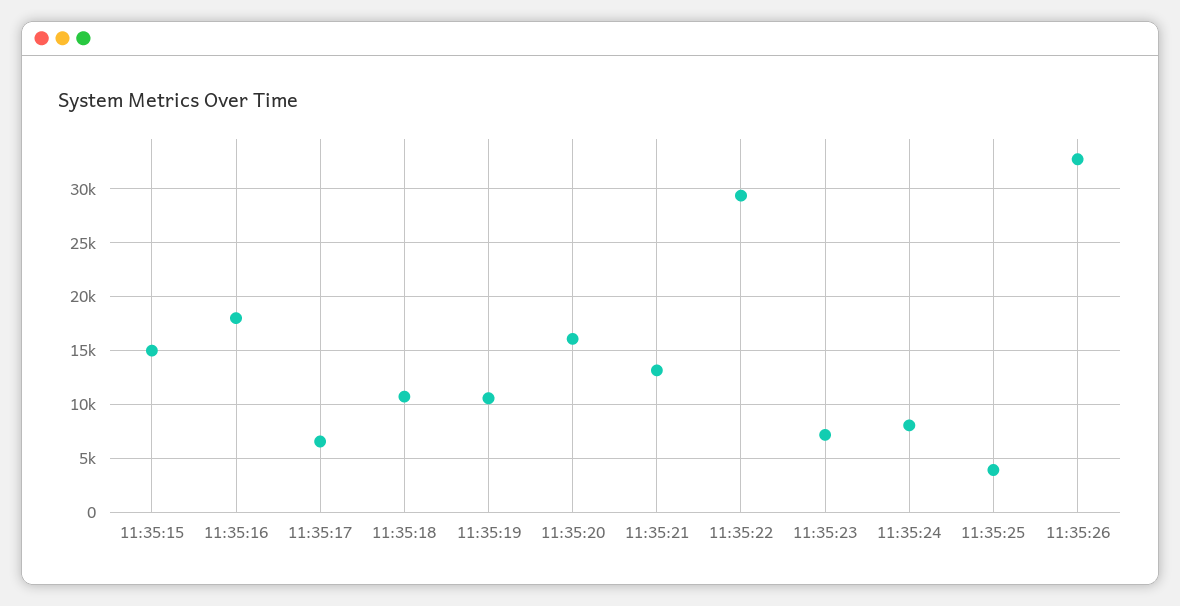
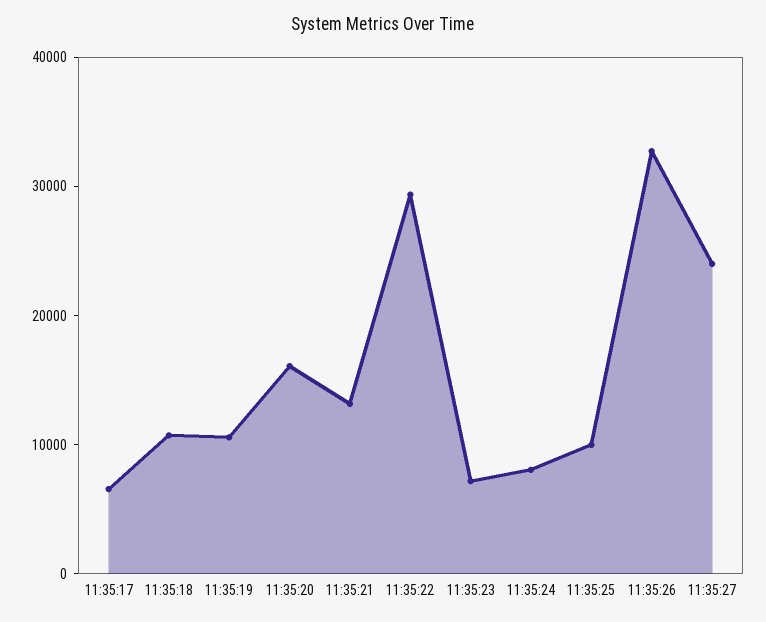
11:35:15: 15000 -> none
11:35:16: 18000 -> none
11:35:25: 4000 -> 10000
11:35:27: none -> 24000

